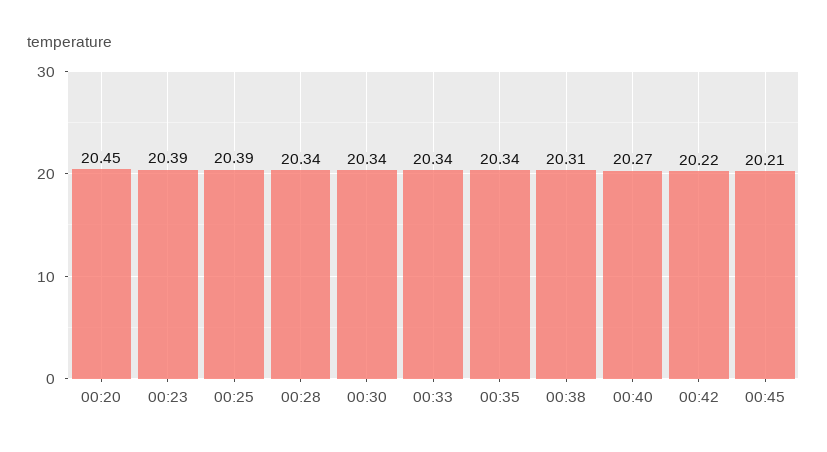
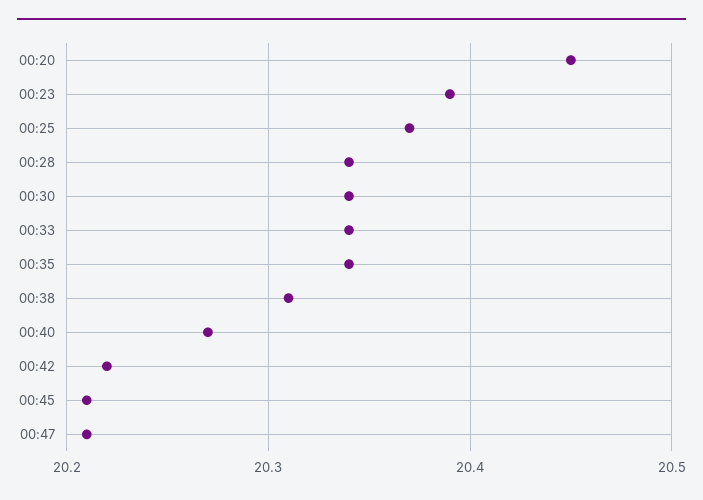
00:25: 20.39 -> 20.37
00:47: none -> 20.21

